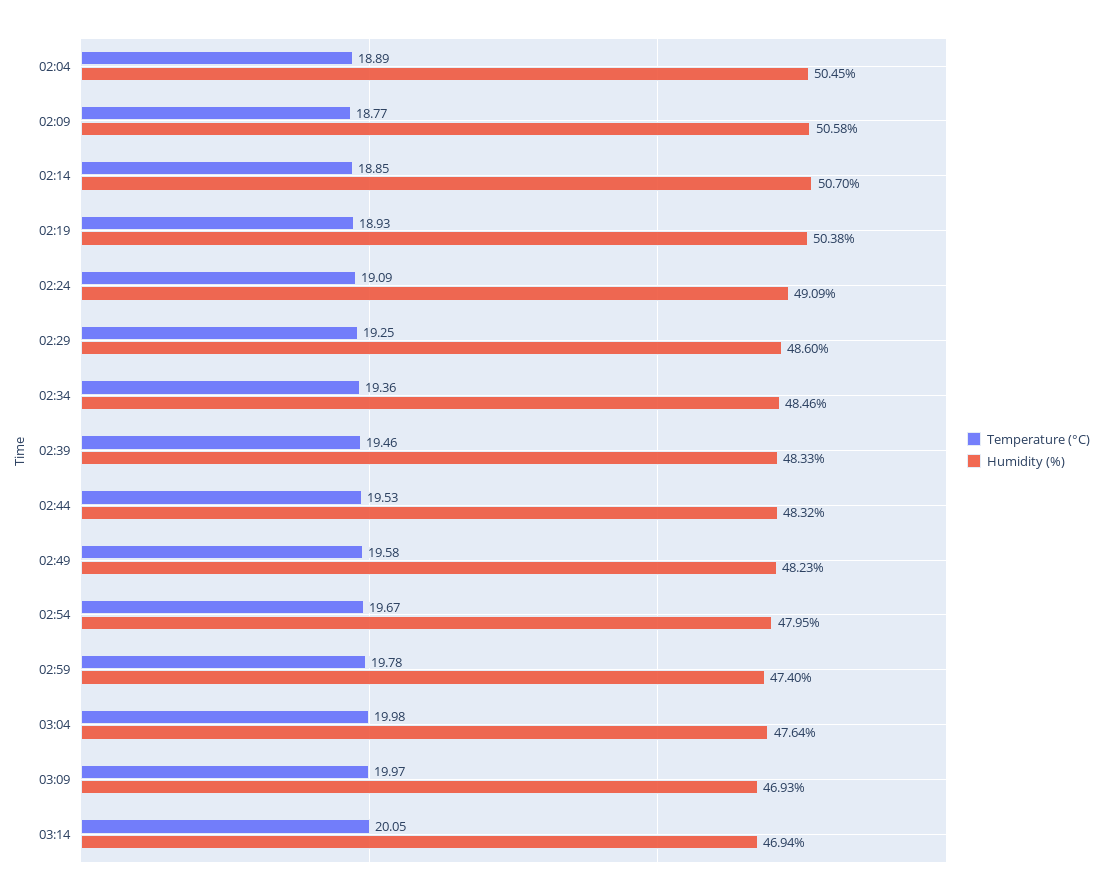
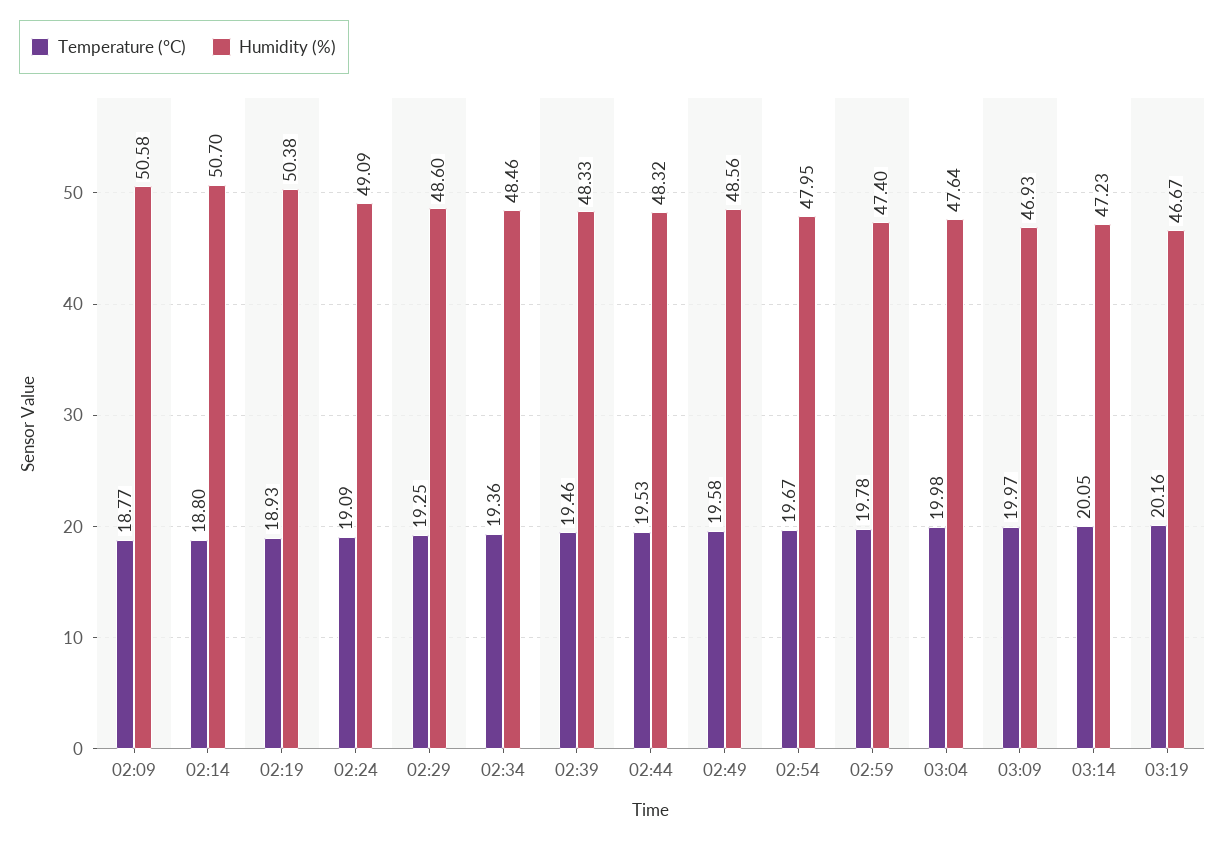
Temperature (°C), 02:04: 18.89 -> none
Humidity (%), 02:04: 50.45 -> none
Temperature (°C), 02:14: 18.85 -> 18.8
Humidity (%), 02:49: 48.23 -> 48.56
Humidity (%), 03:14: 46.94 -> 47.23
Temperature (°C), 03:19: none -> 20.16
Humidity (%), 03:19: none -> 46.67

